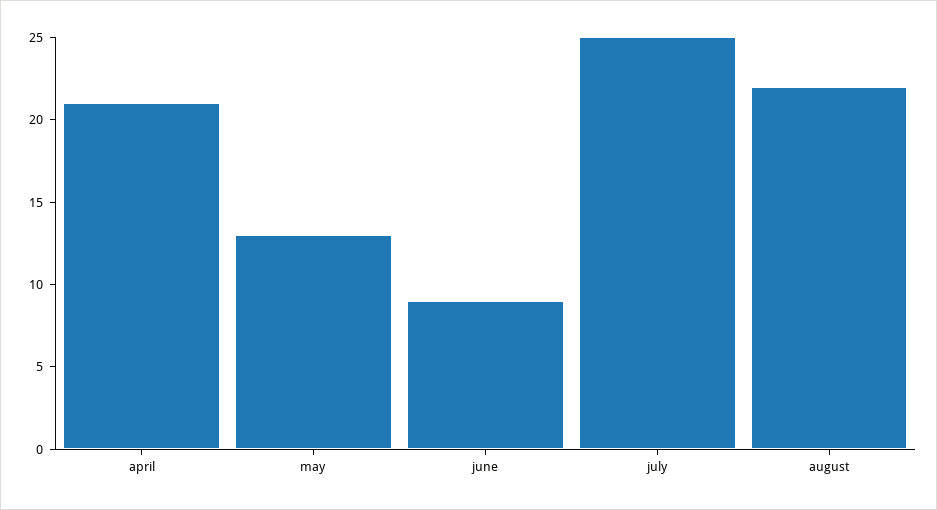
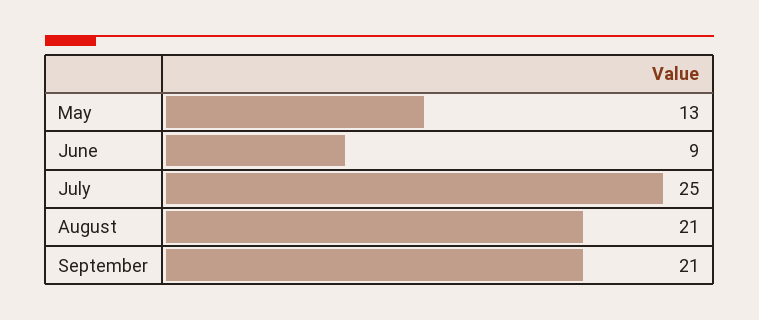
april: 21 -> none
august: 22 -> 21
September: none -> 21

